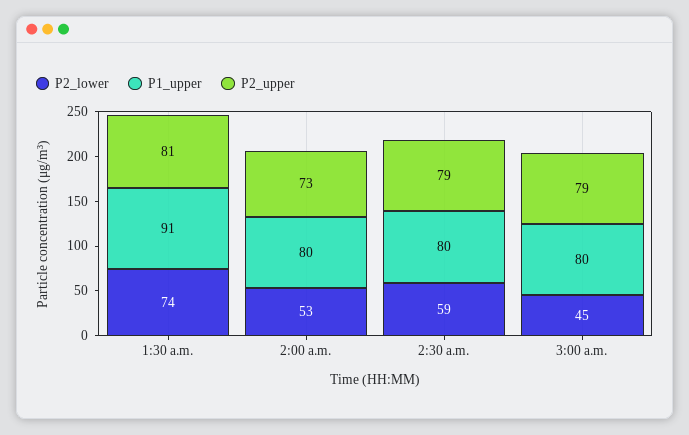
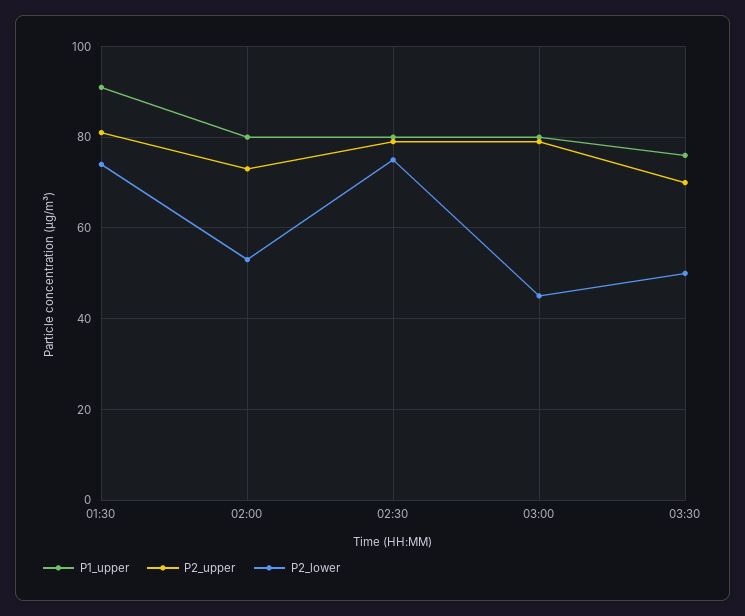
P2_lower, 2:30 a.m.: 59 -> 75
P1_upper, 03:30: none -> 75
P2_upper, 03:30: none -> 70
P2_lower, 03:30: none -> 50

